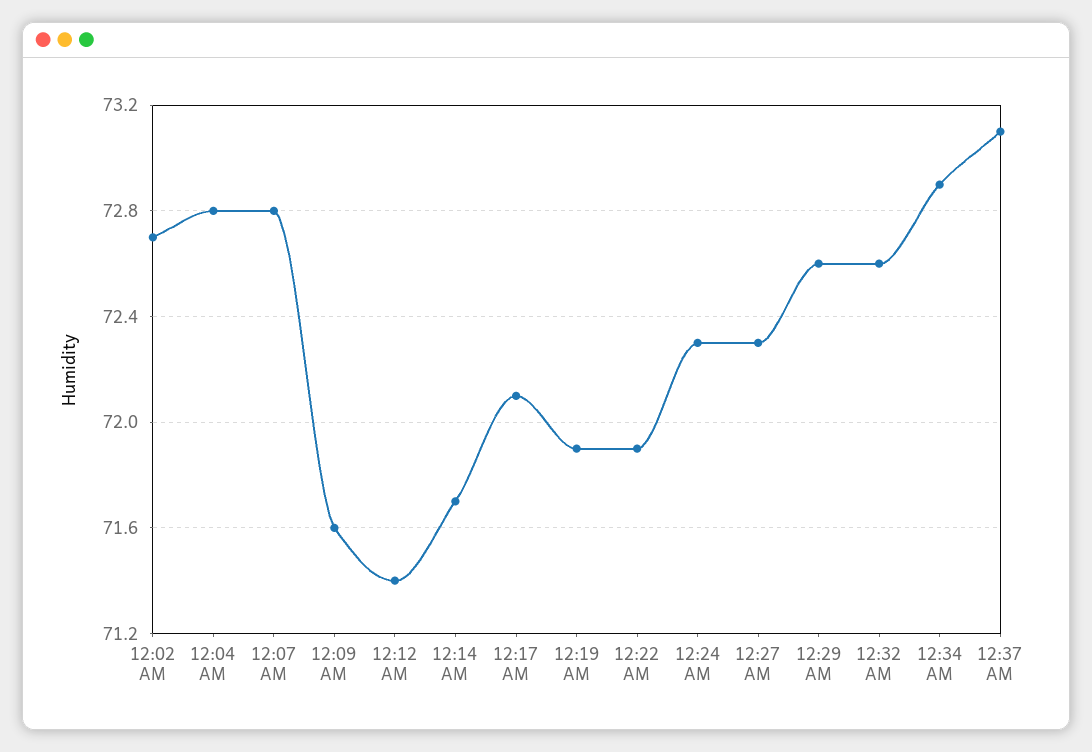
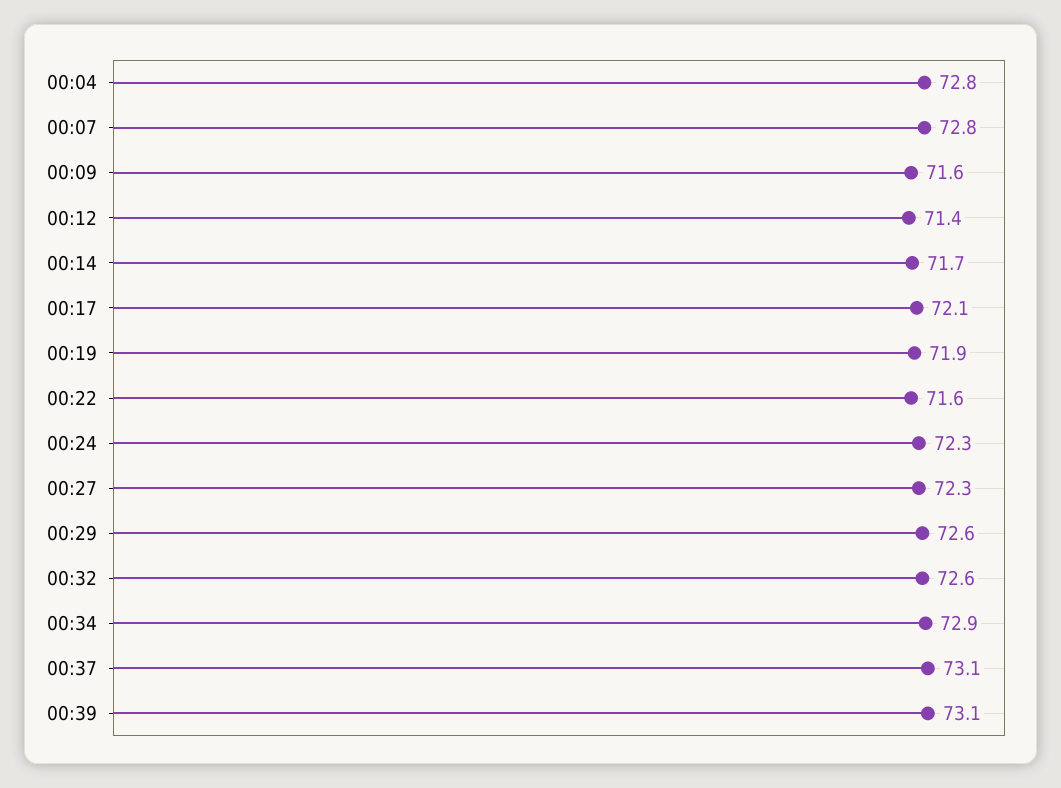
12:02 AM: 72.7 -> none
12:22 AM: 71.9 -> 71.6
00:39: none -> 73.1

